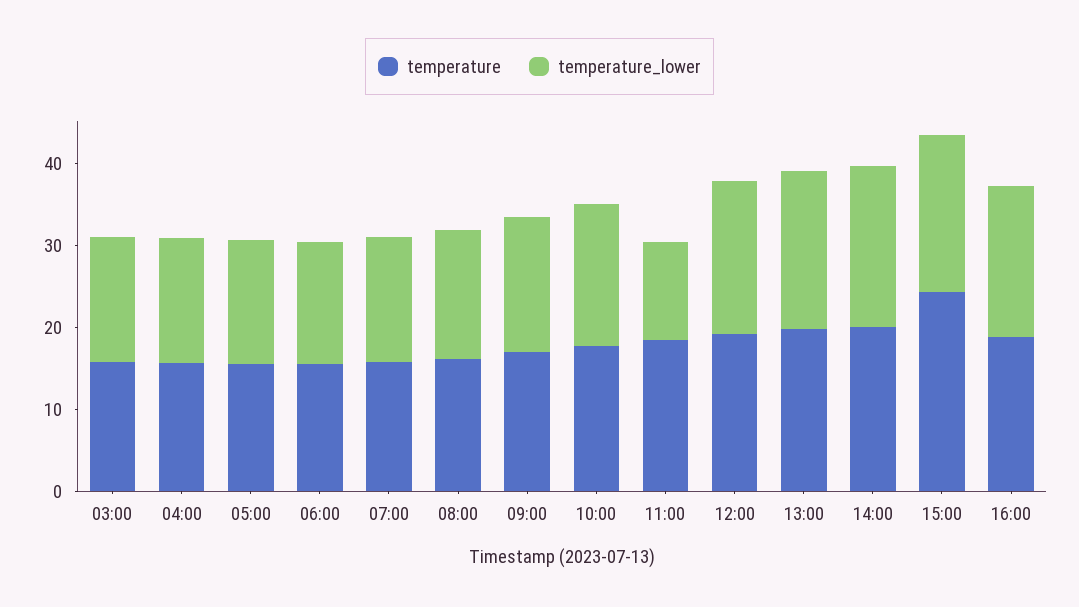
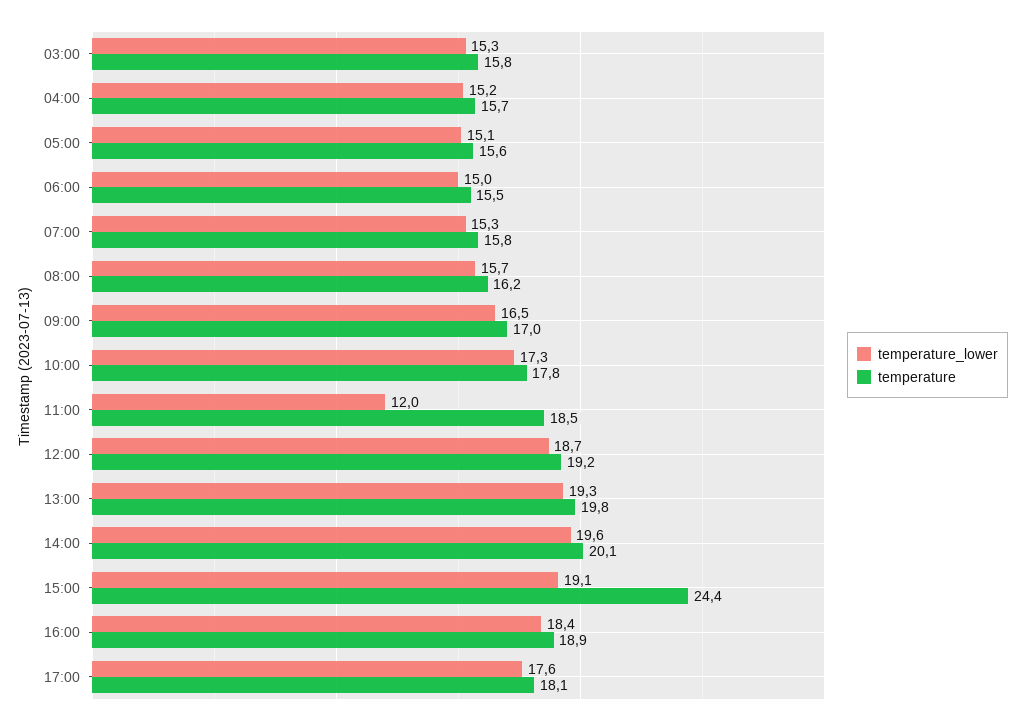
temperature_lower, 17:00: none -> 17.6
temperature, 17:00: none -> 18.1

